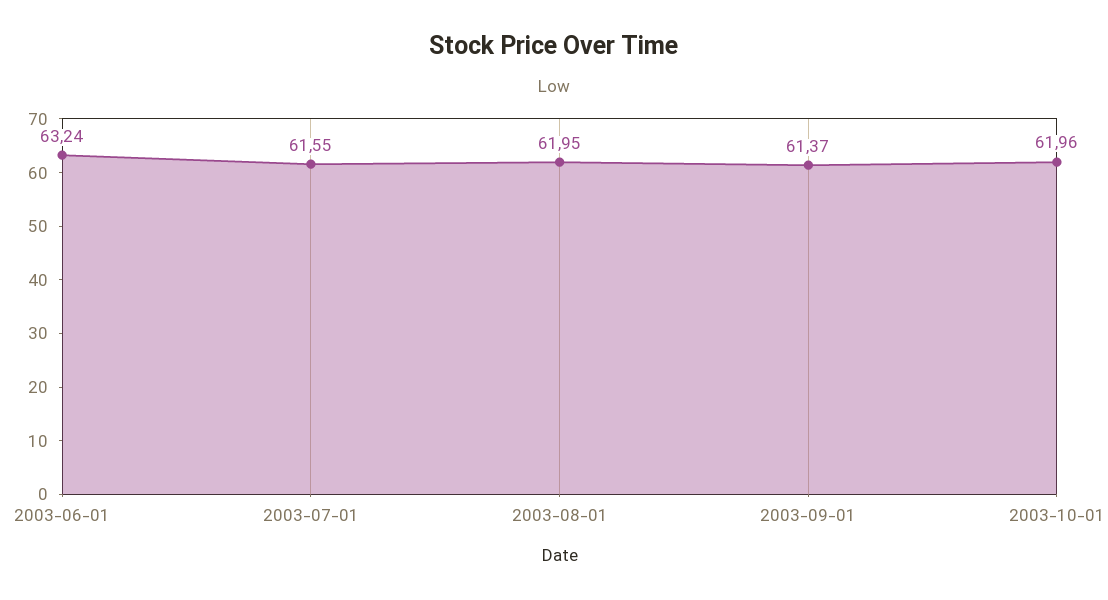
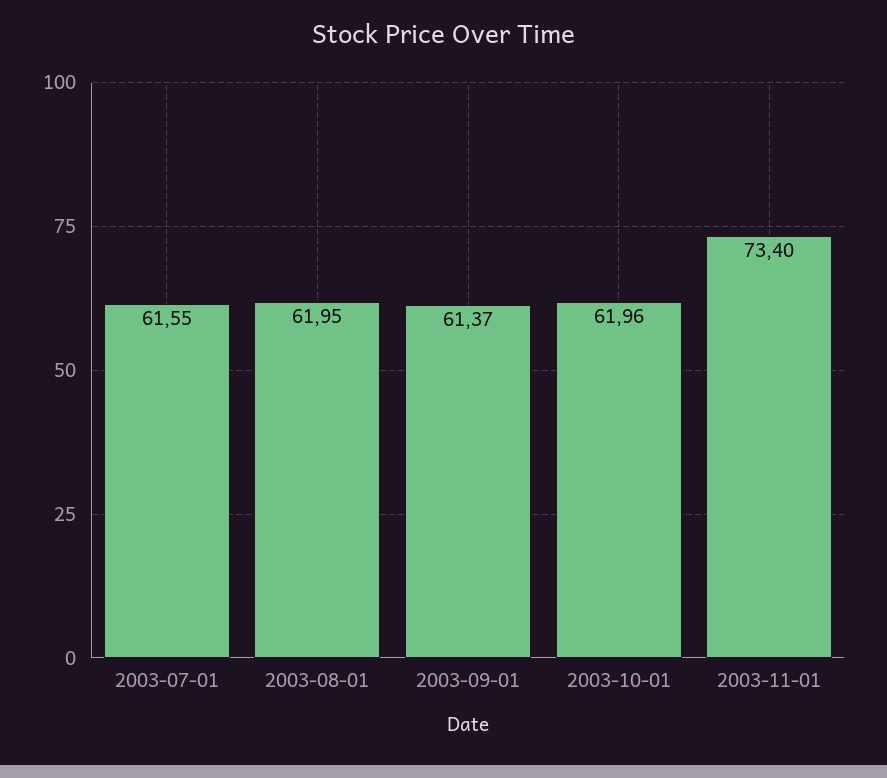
2003-06-01: 63.24 -> none
2003-11-01: none -> 73.4

